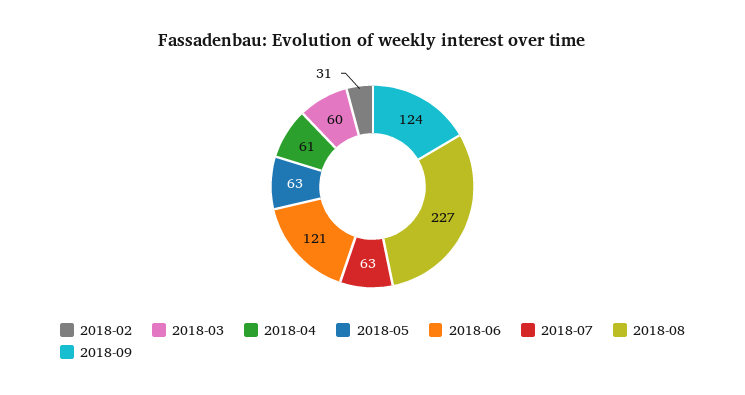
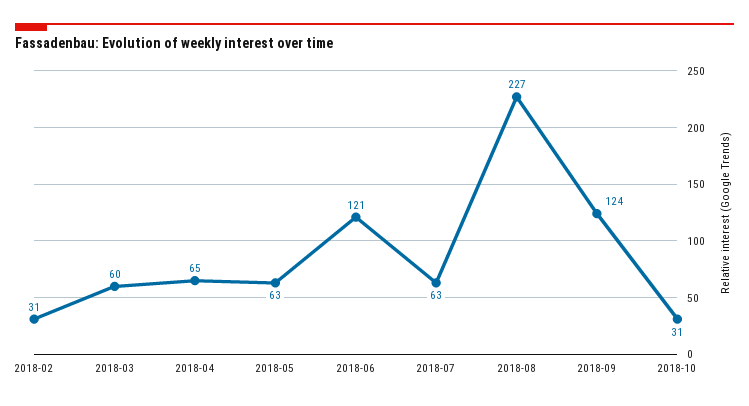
2018-04: 61 -> 65
2018-10: none -> 31

